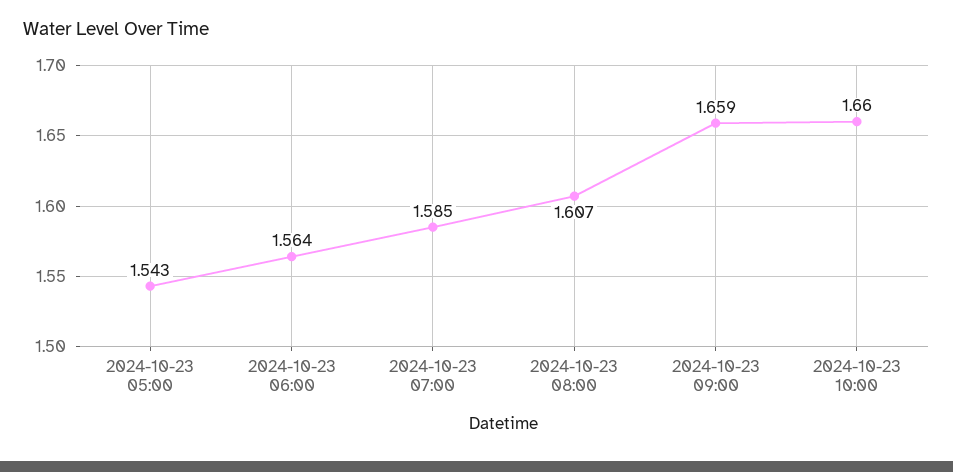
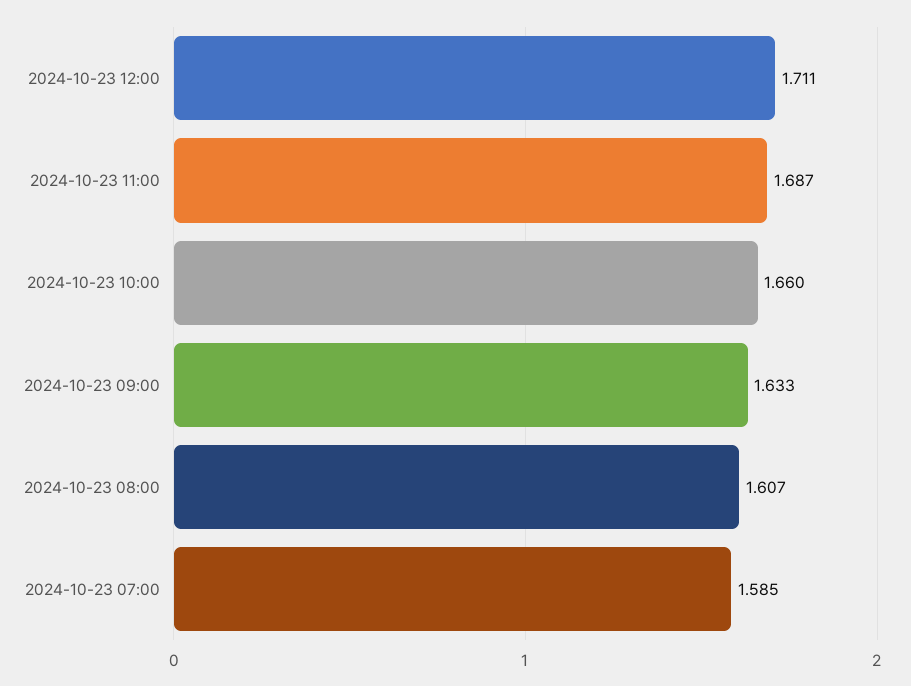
2024-10-23 05:00: 1.543 -> none
2024-10-23 06:00: 1.564 -> none
2024-10-23 09:00: 1.659 -> 1.633
2024-10-23 12:00: none -> 1.711
2024-10-23 11:00: none -> 1.687

